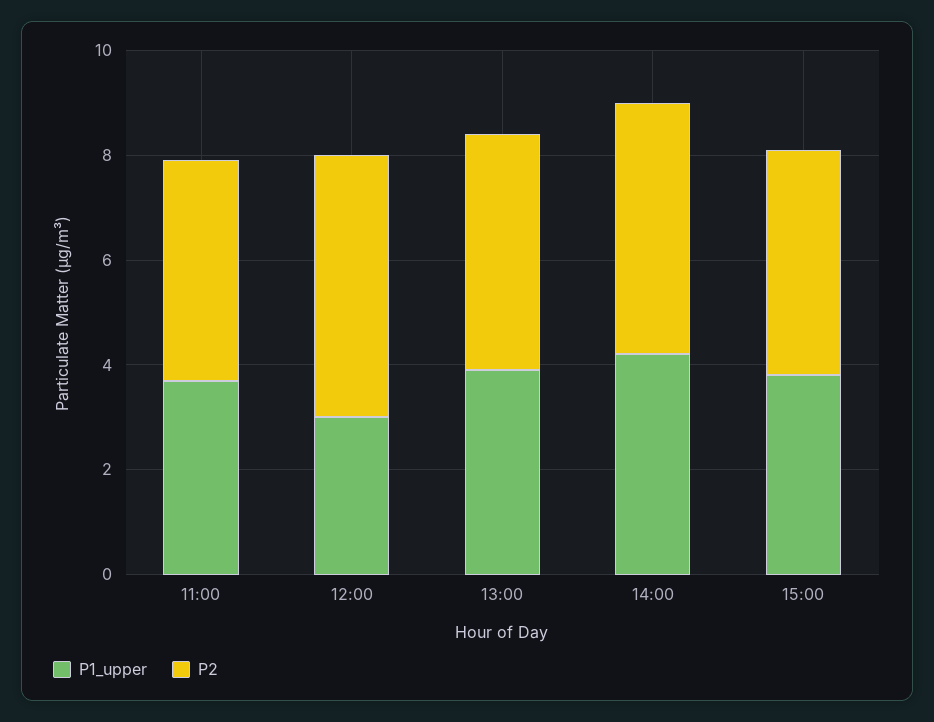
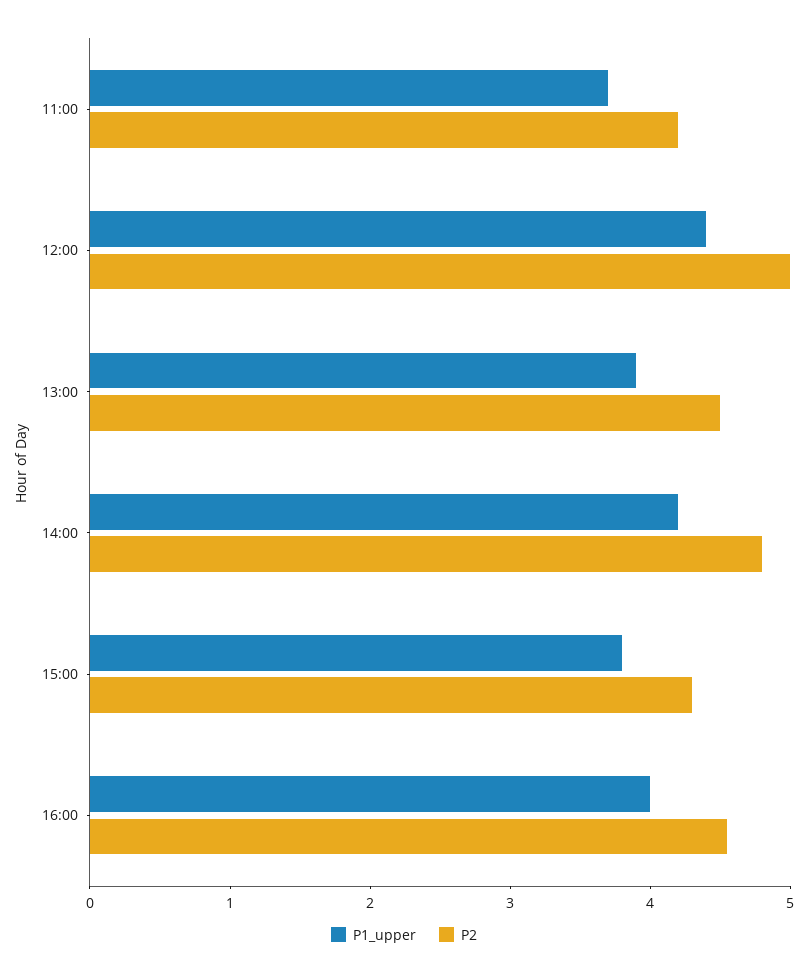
P1_upper, 12:00: 3 -> 4.4
P1_upper, 16:00: none -> 4
P2, 16:00: none -> 4.6

